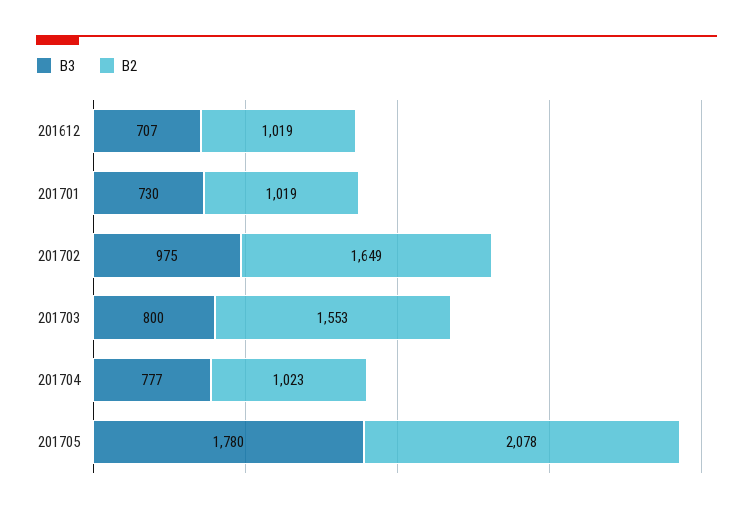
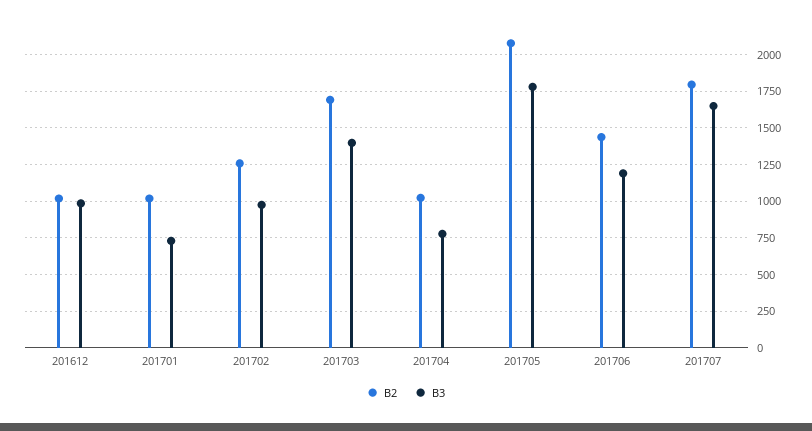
B3, 201612: 707 -> 1000
B2, 201702: 1649 -> 1250
B3, 201703: 800 -> 1400
B2, 201703: 1553 -> 1700
B2, 201706: none -> 1450
B3, 201706: none -> 1200
B2, 201707: none -> 1800
B3, 201707: none -> 1650

